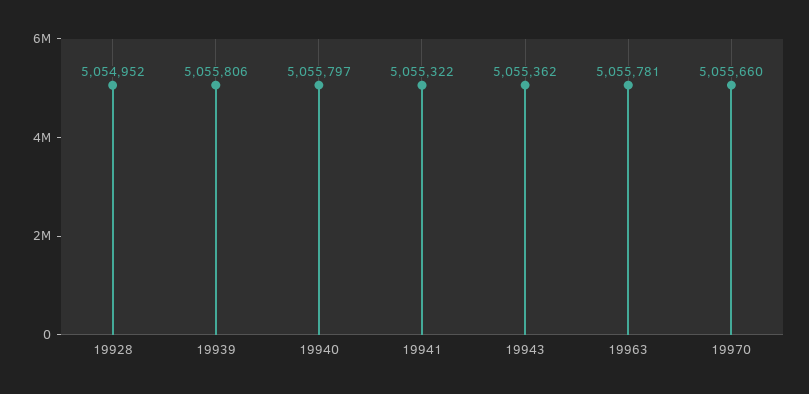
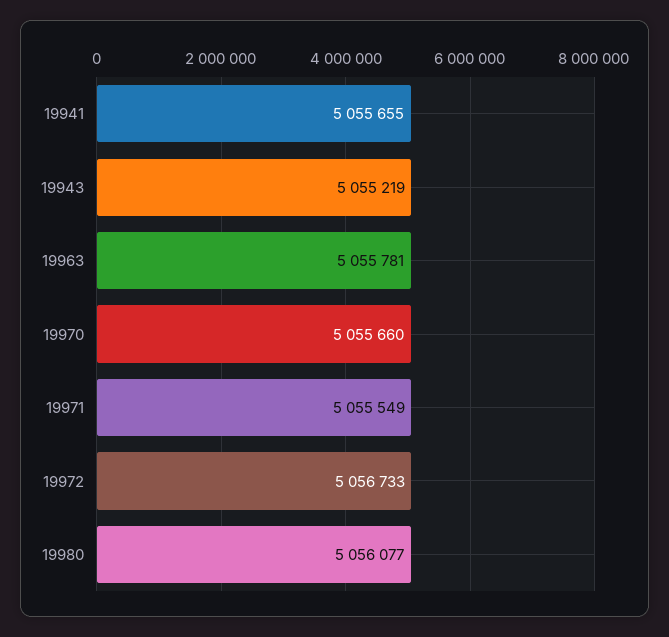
19928: 5054952 -> none
19939: 5055806 -> none
19940: 5055797 -> none
19941: 5055322 -> 5055655
19943: 5055362 -> 5055219
19971: none -> 5055549
19972: none -> 5056733
19980: none -> 5056077

